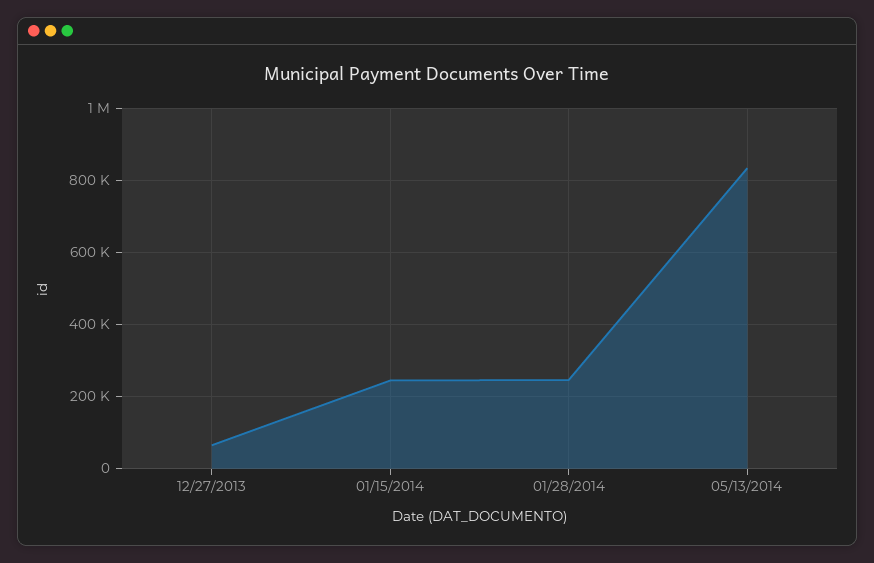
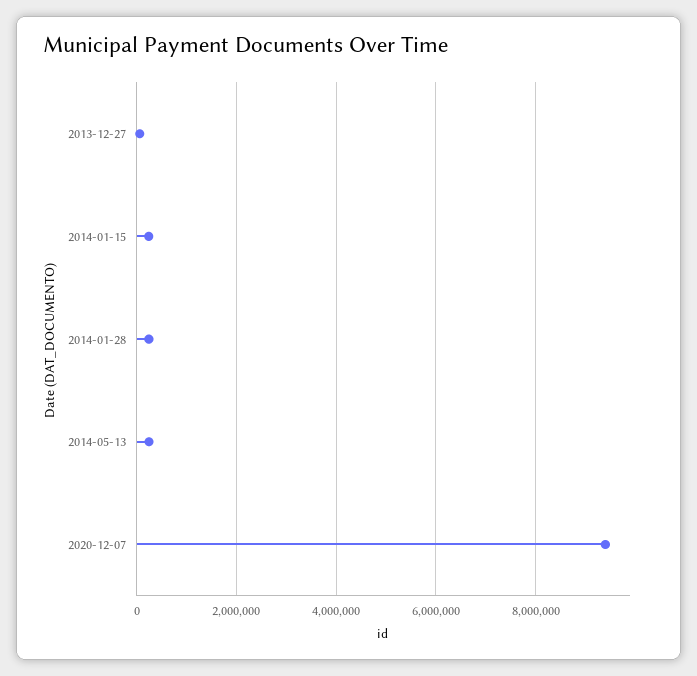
05/13/2014: 840000 -> 200000
2020-12-07: none -> 9400000

